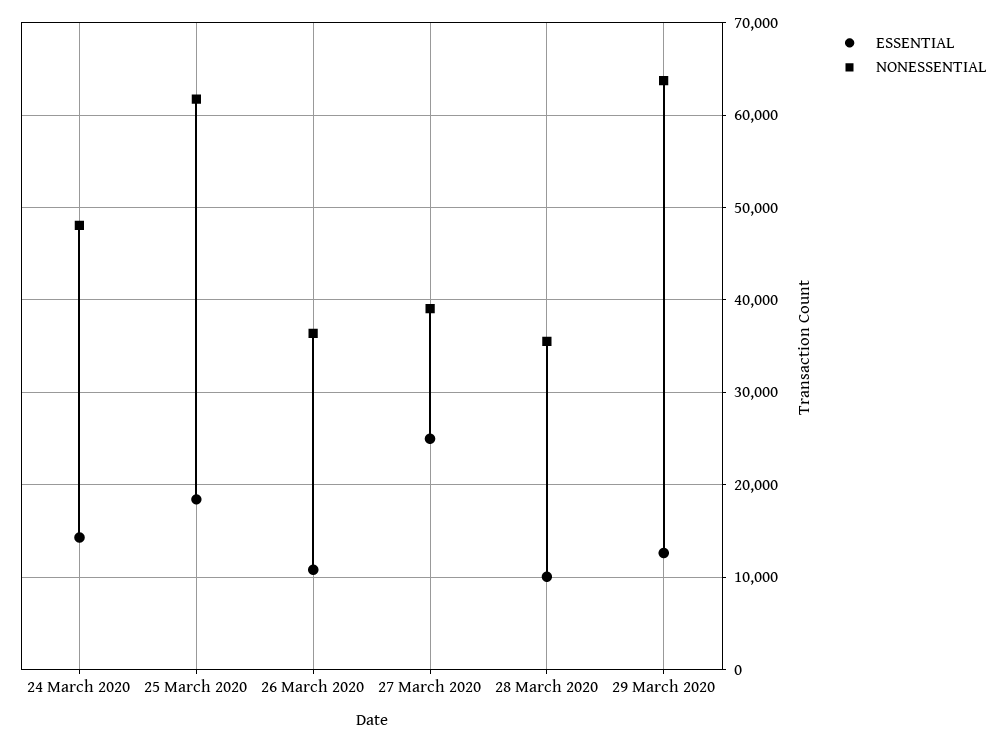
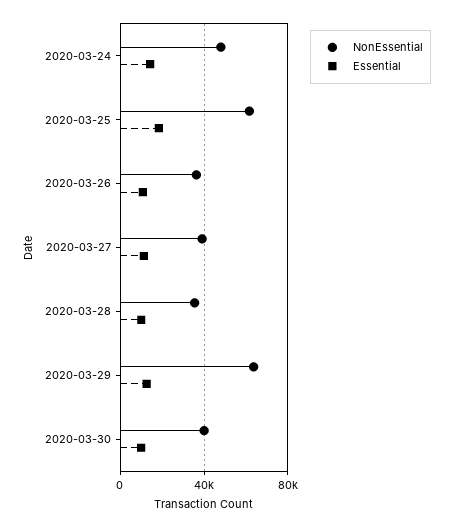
ESSENTIAL, 27 March 2020: 25000 -> 10000
NONESSENTIAL, 2020-03-30: none -> 40000
ESSENTIAL, 2020-03-30: none -> 10000

